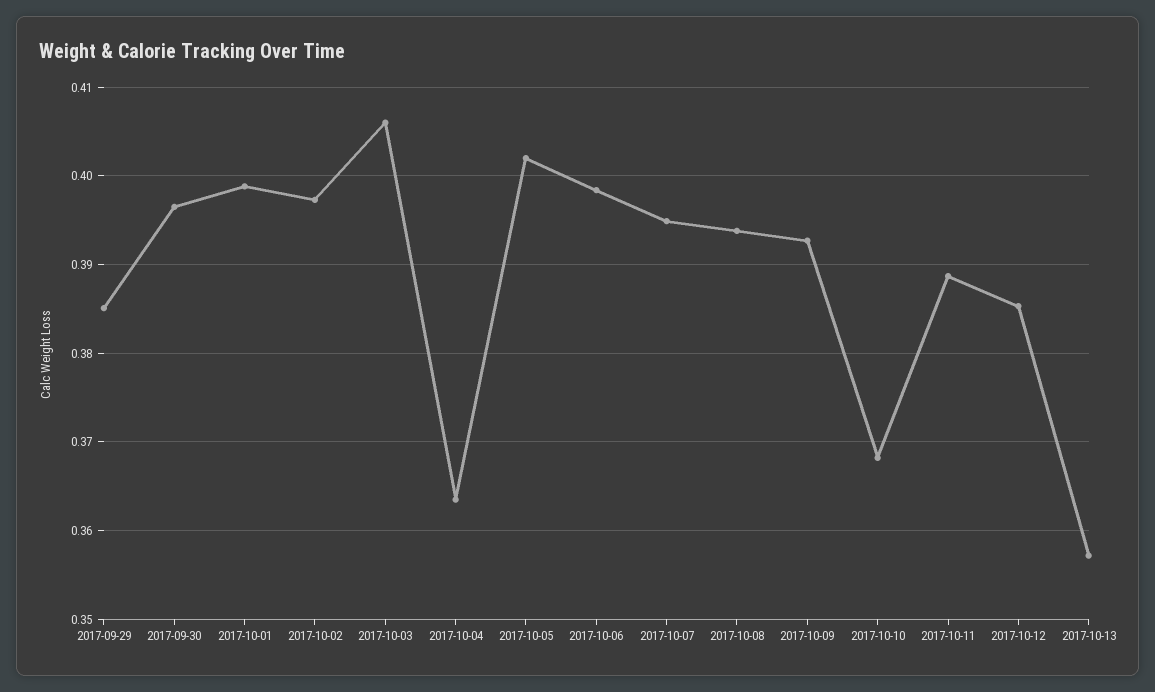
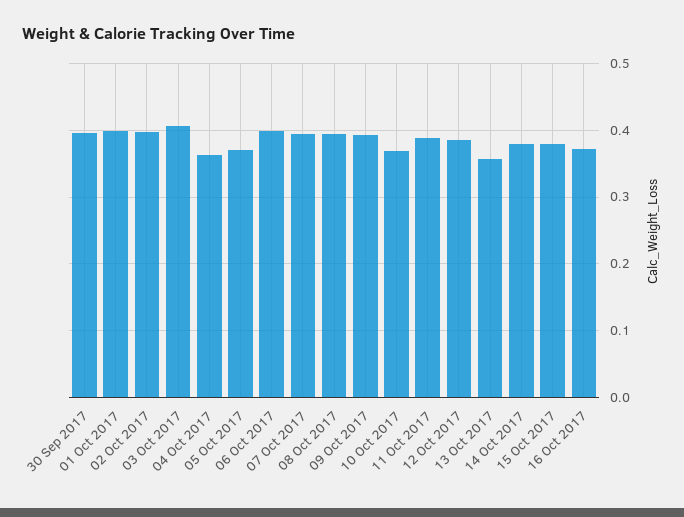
2017-09-29: 0.385 -> none
2017-10-05: 0.402 -> 0.37
14 Oct 2017: none -> 0.38
15 Oct 2017: none -> 0.38
16 Oct 2017: none -> 0.37

